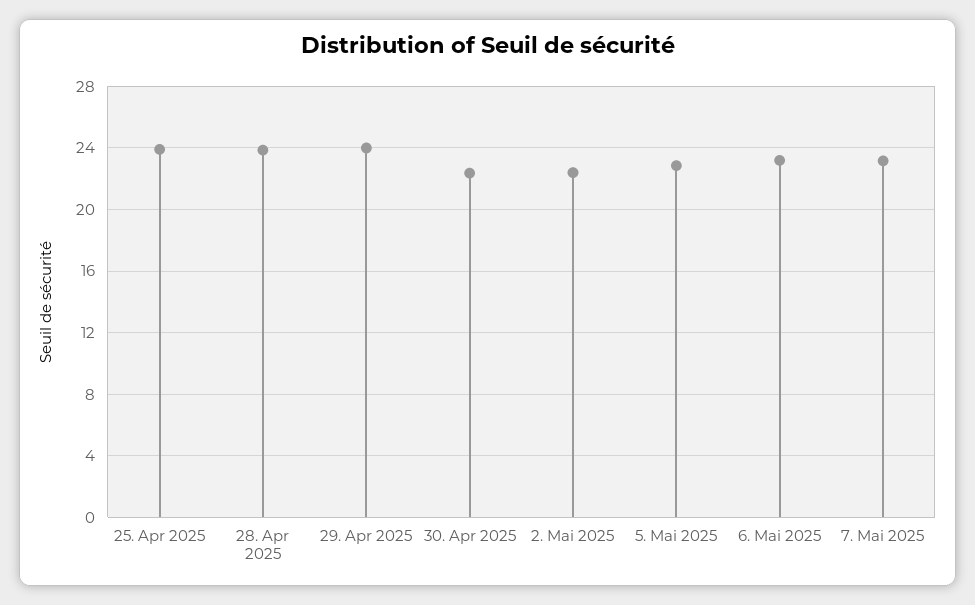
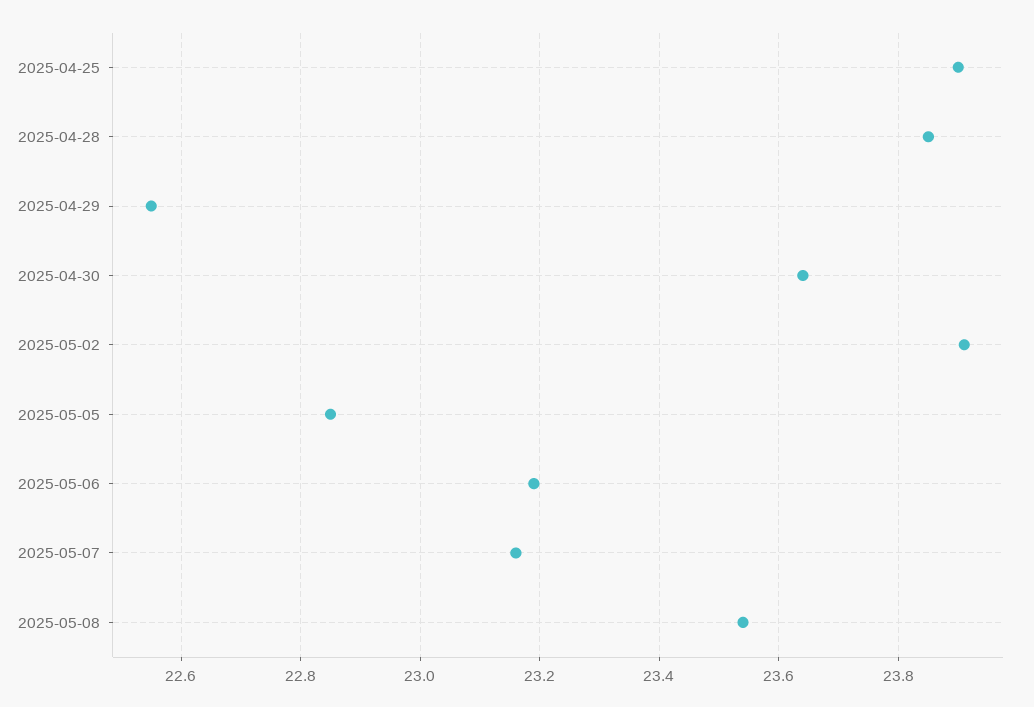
29. Apr 2025: 24 -> 22.55
30. Apr 2025: 22.5 -> 23.65
2. Mai 2025: 22.5 -> 23.9
2025-05-08: none -> 23.55

